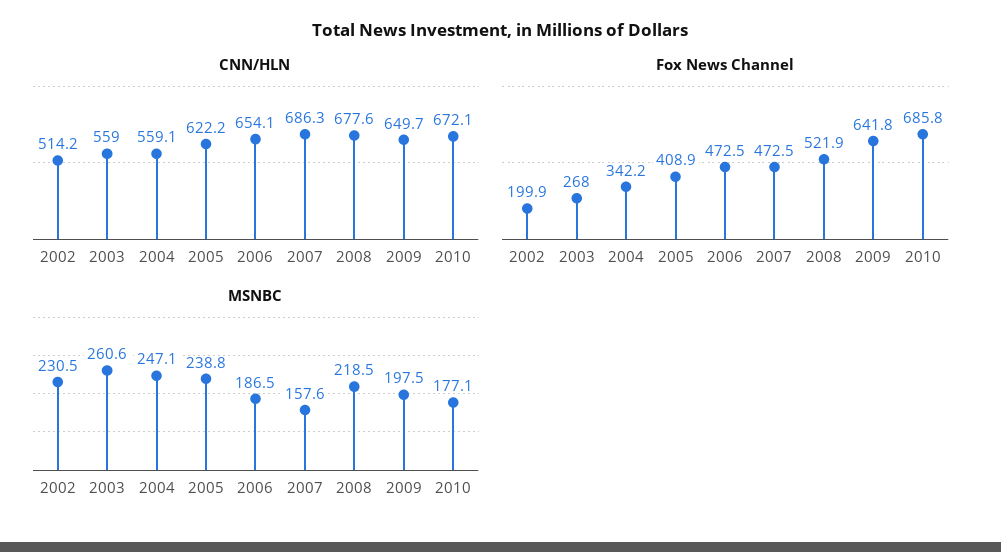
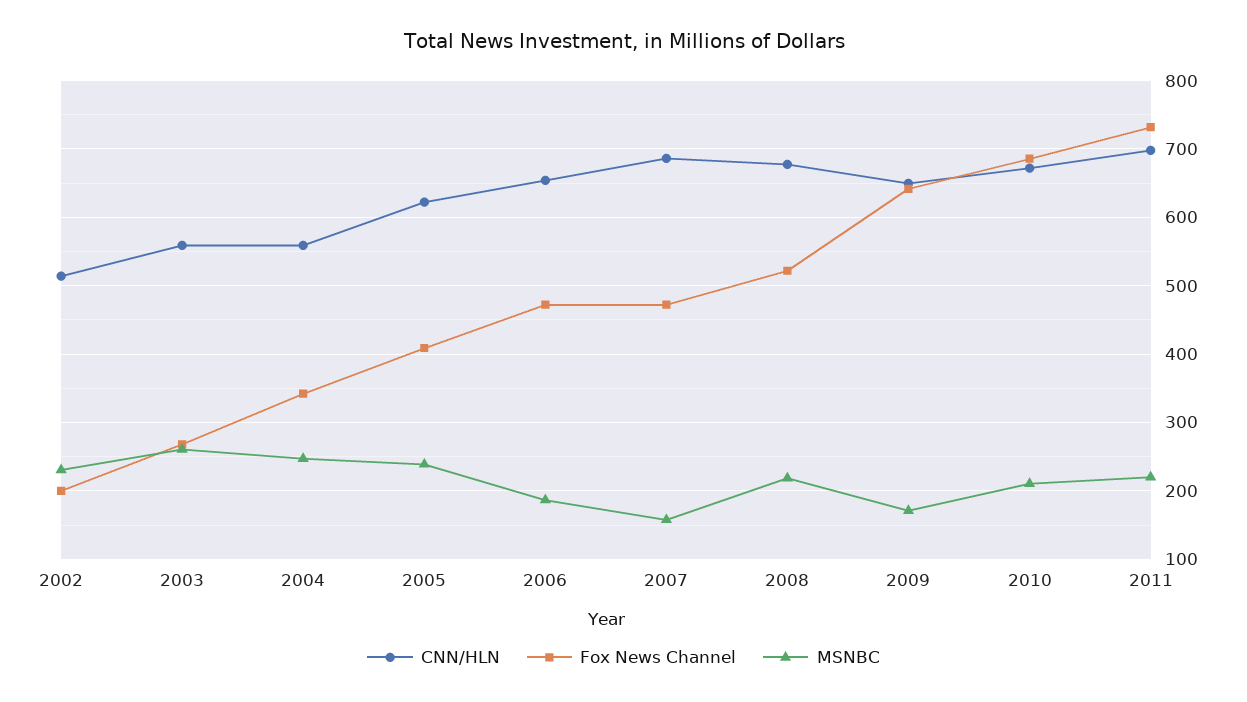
MSNBC, 2009: 197.5 -> 170
MSNBC, 2010: 177.1 -> 210
CNN/HLN, 2011: none -> 700
Fox News Channel, 2011: none -> 730
MSNBC, 2011: none -> 220

